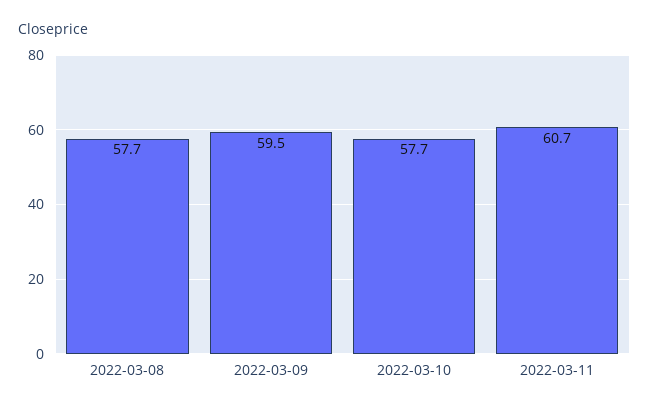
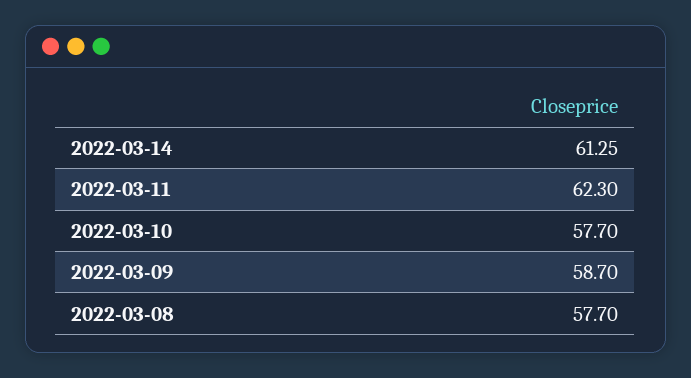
2022-03-09: 59.5 -> 58.7
2022-03-11: 60.7 -> 62.3
2022-03-14: none -> 61.25

